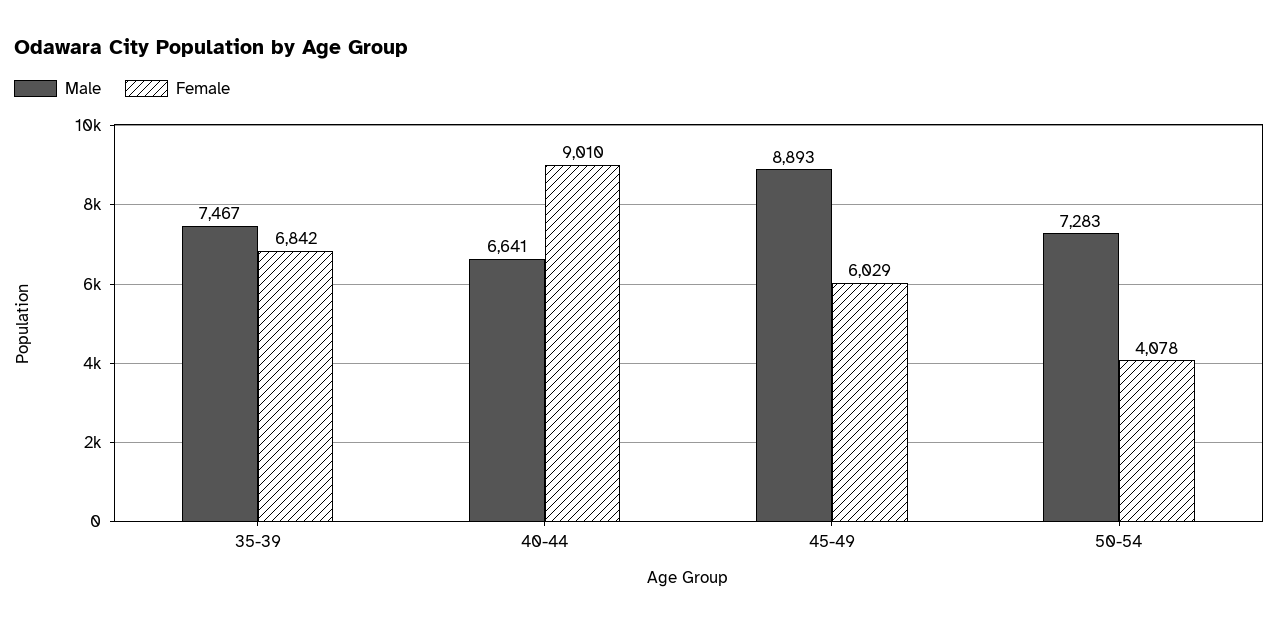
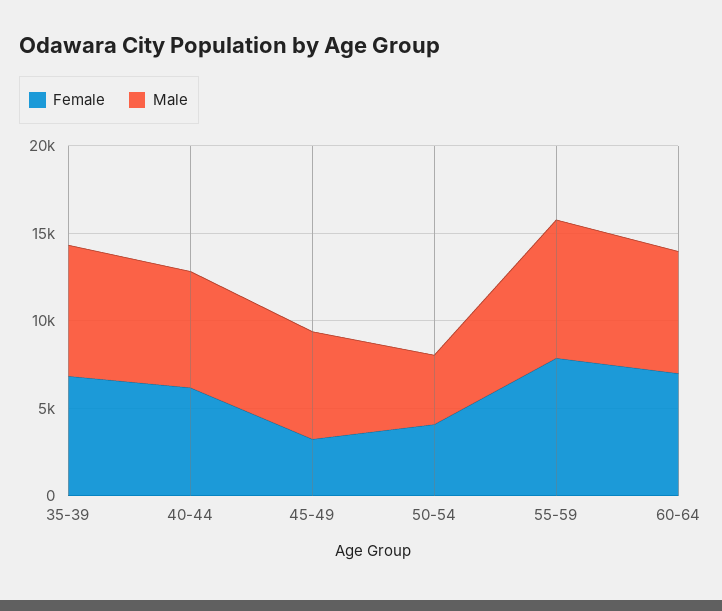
Female, 40-44: 9010 -> 6000
Male, 45-49: 8893 -> 6000
Female, 45-49: 6029 -> 3000
Male, 50-54: 7283 -> 4000
Female, 55-59: none -> 8000
Male, 55-59: none -> 8000
Female, 60-64: none -> 7000
Male, 60-64: none -> 7000

